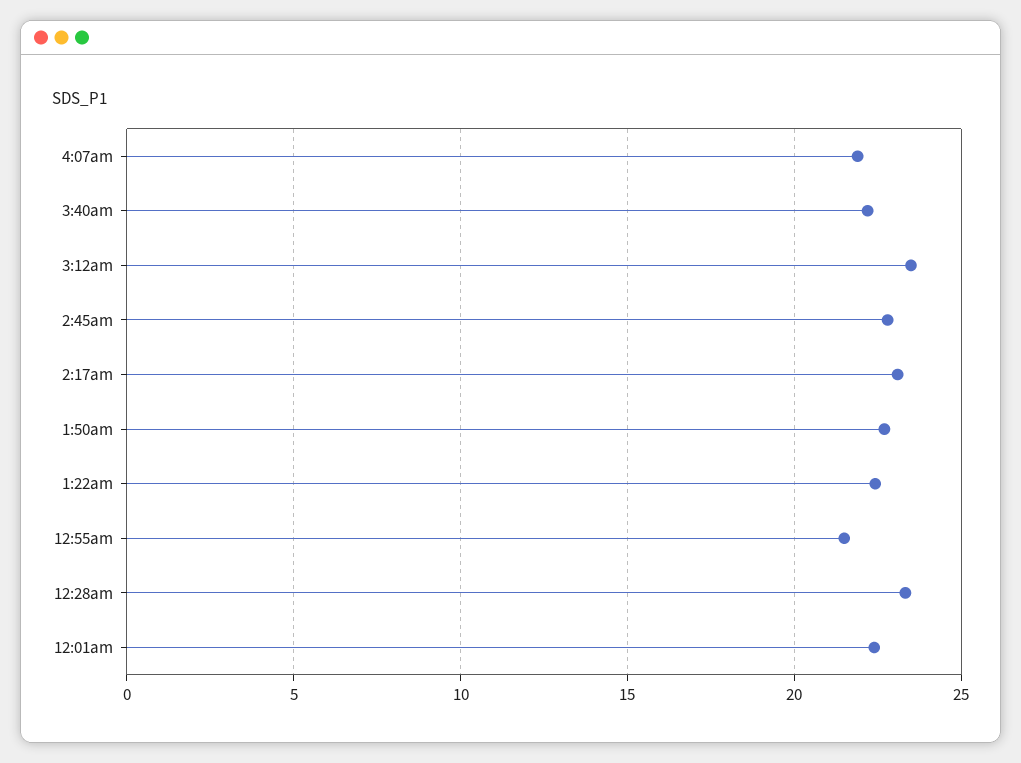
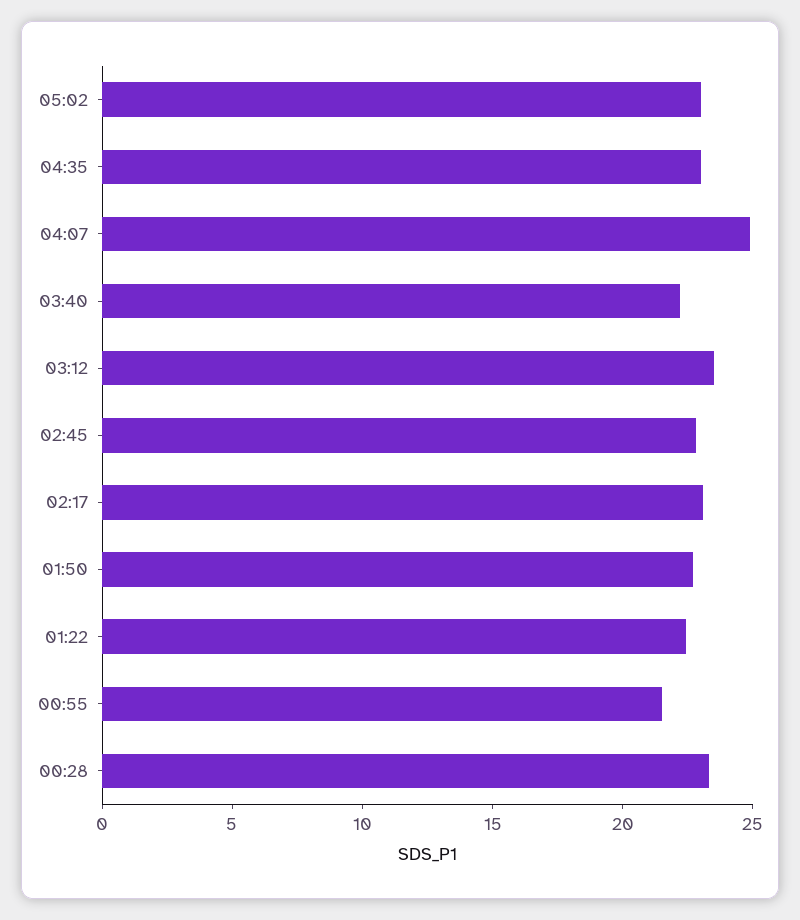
4:07am: 22 -> 25
12:01am: 22.5 -> none
05:02: none -> 23
04:35: none -> 23

